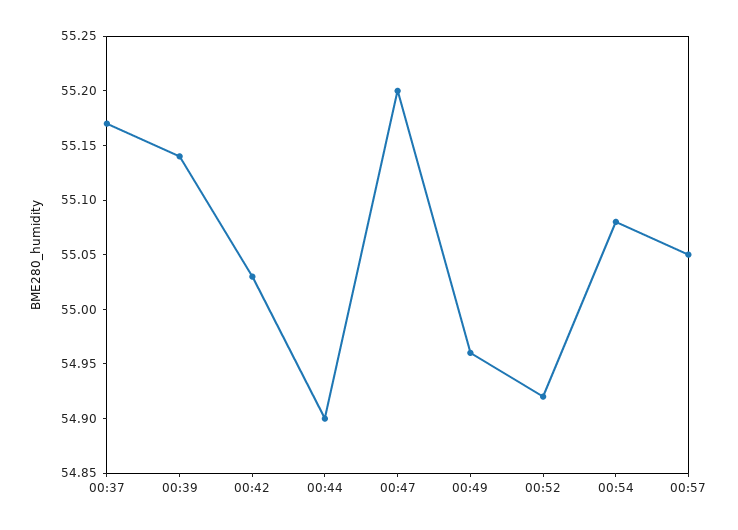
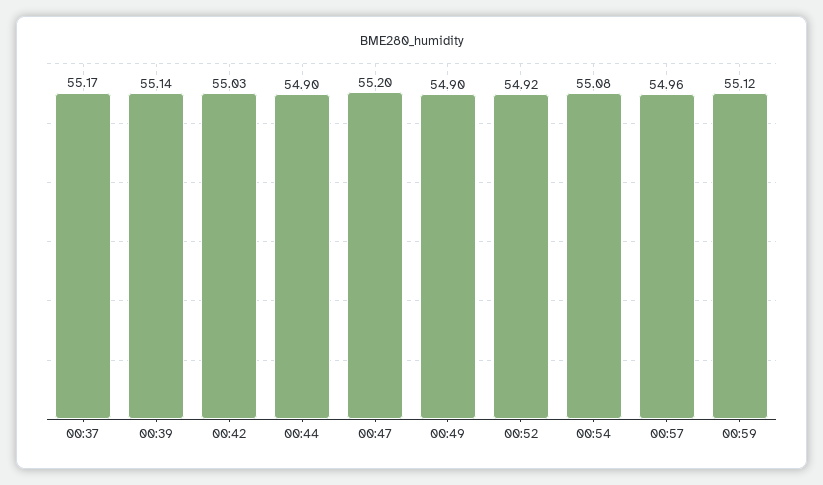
00:49: 54.96 -> 54.9
00:57: 55.05 -> 54.96
00:59: none -> 55.12

